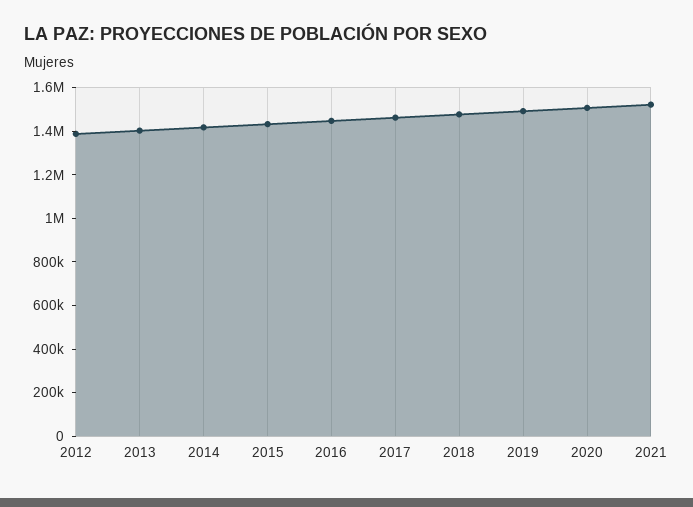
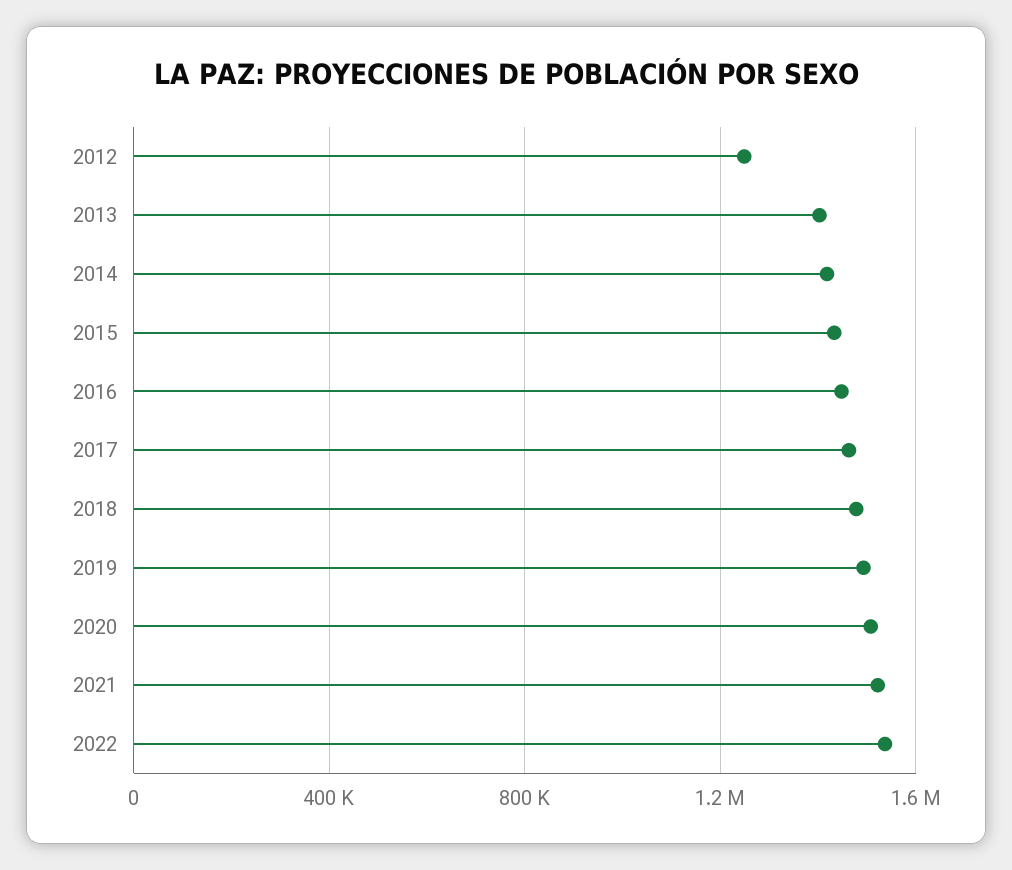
2012: 1400000 -> 1250000
2022: none -> 1550000

